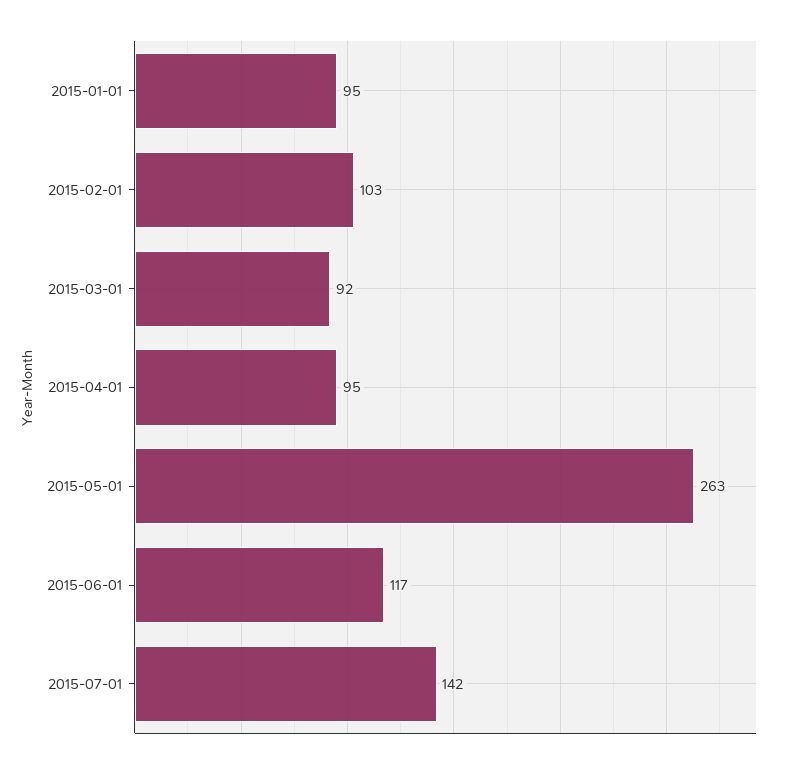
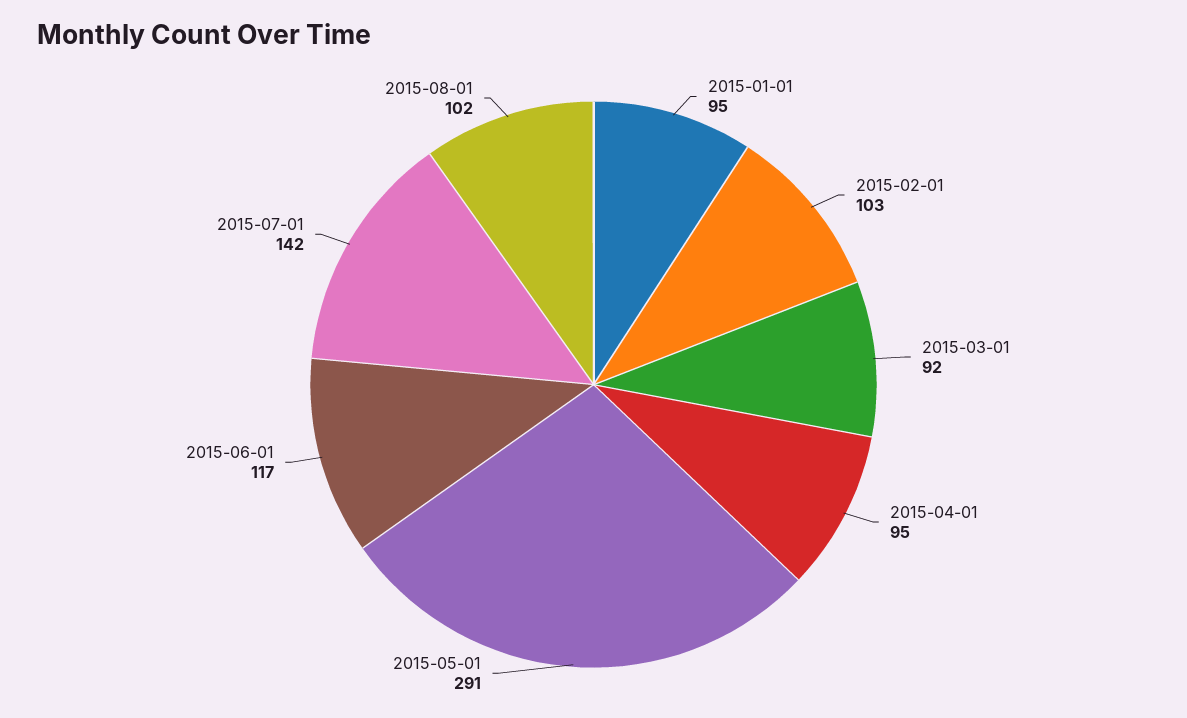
2015-05-01: 263 -> 291
2015-08-01: none -> 102

